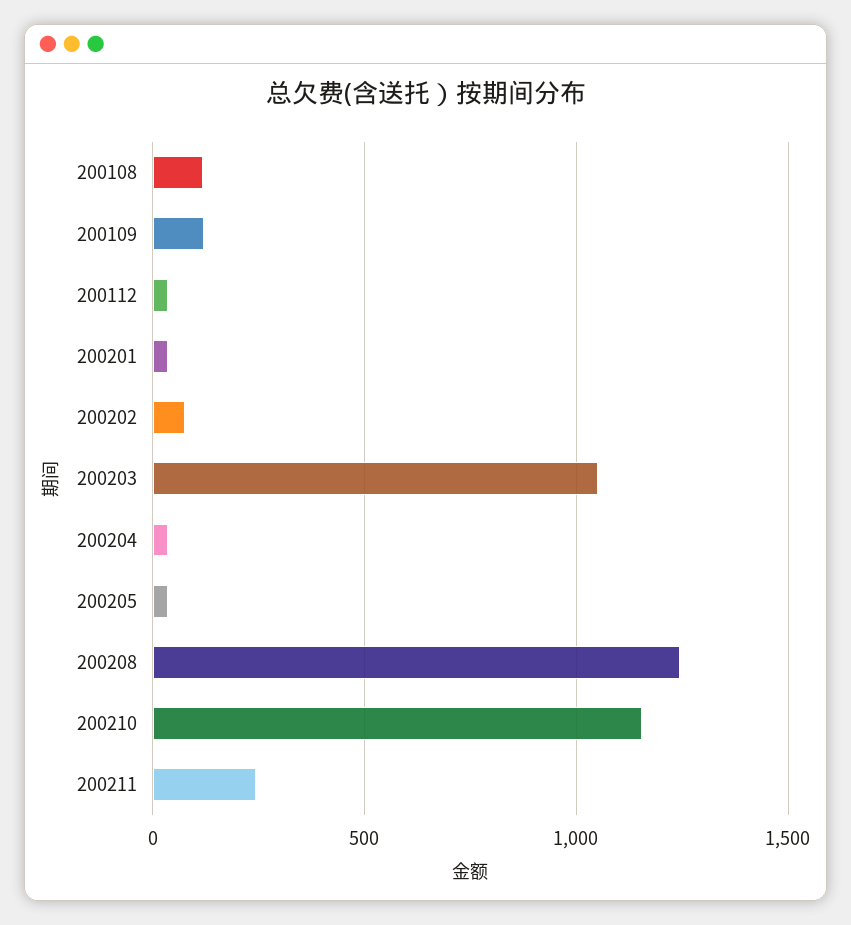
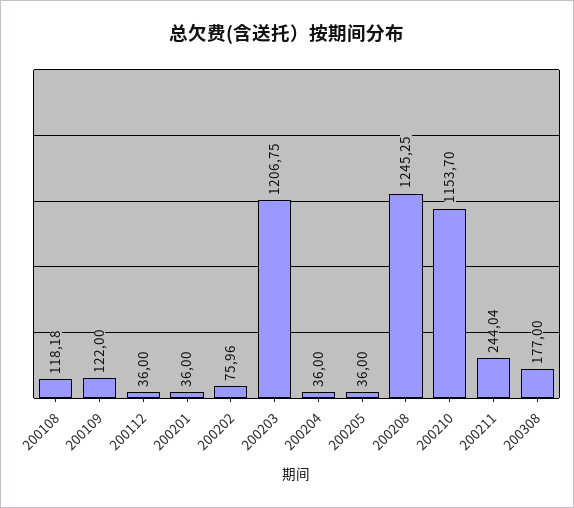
200203: 1050 -> 1206.75
200308: none -> 177

